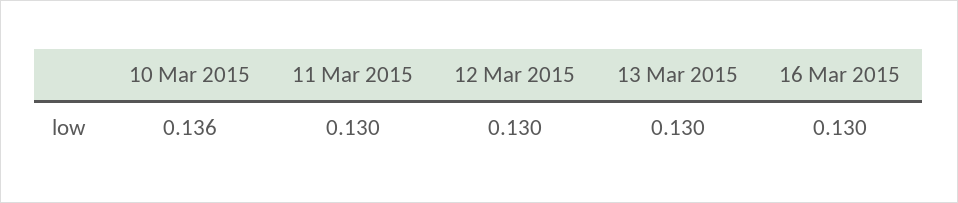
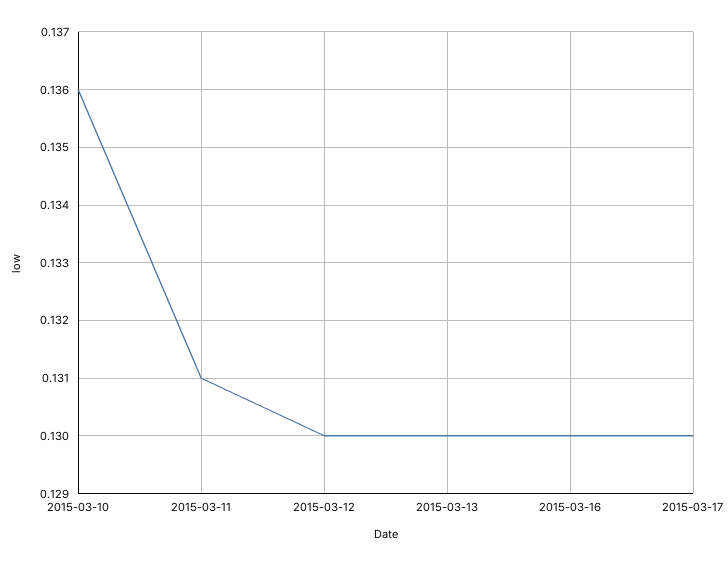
11 Mar 2015: 0.13 -> 0.131
2015-03-17: none -> 0.13

